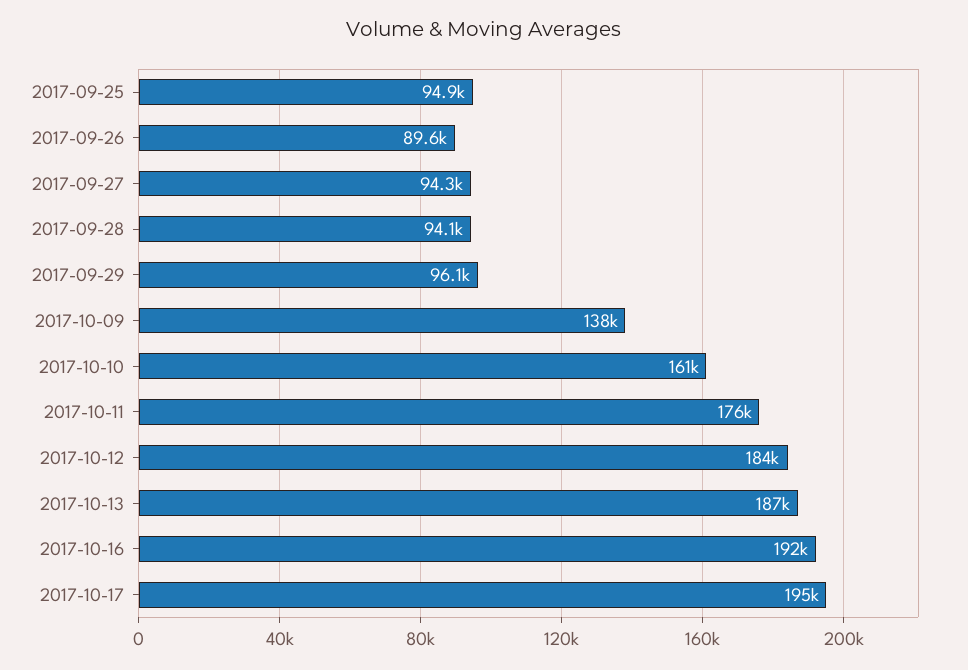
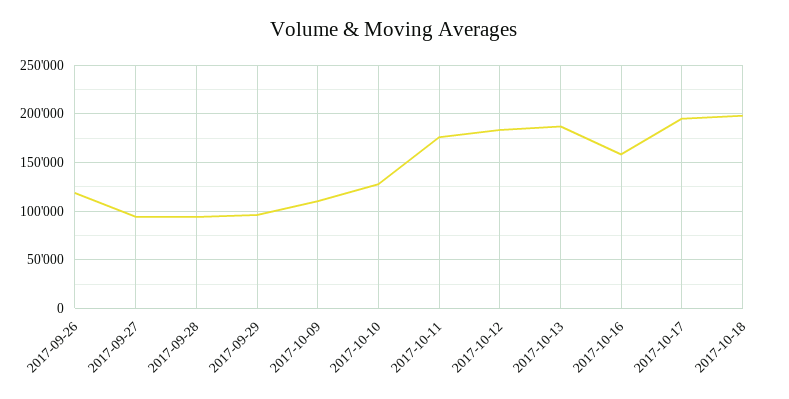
2017-09-25: 94900 -> none
2017-09-26: 89600 -> 120000
2017-10-09: 138000 -> 110000
2017-10-10: 161000 -> 130000
2017-10-16: 192000 -> 160000
2017-10-18: none -> 200000

